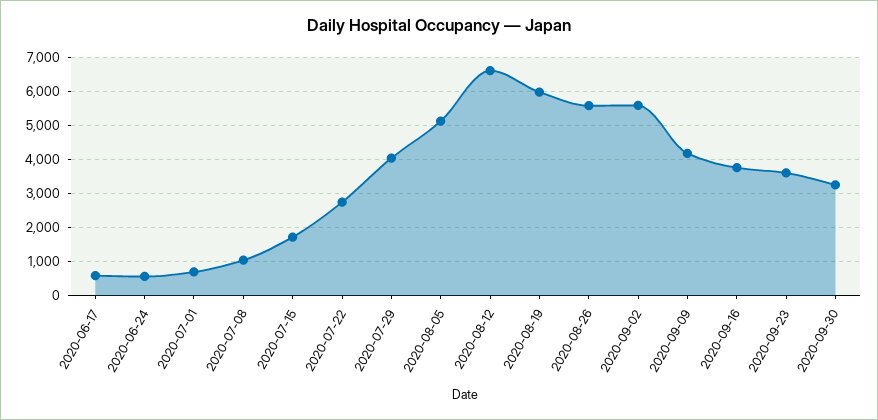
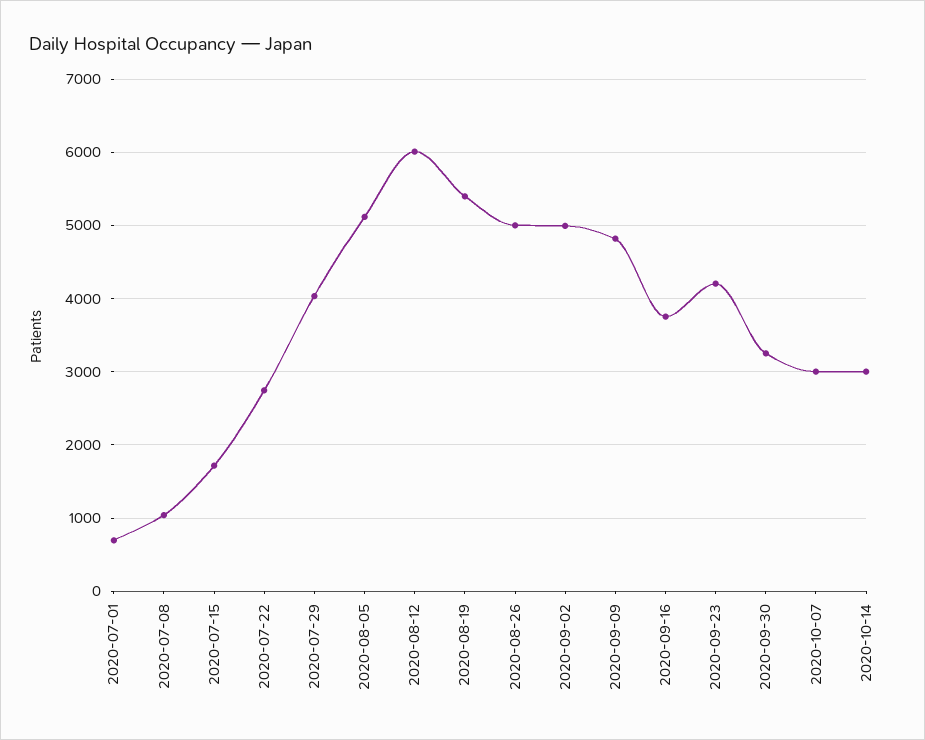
2020-06-17: 600 -> none
2020-06-24: 600 -> none
2020-08-12: 6600 -> 6000
2020-08-19: 6000 -> 5400
2020-08-26: 5600 -> 5000
2020-09-02: 5600 -> 5000
2020-09-09: 4200 -> 4800
2020-09-23: 3600 -> 4200
2020-10-07: none -> 3000
2020-10-14: none -> 3000

